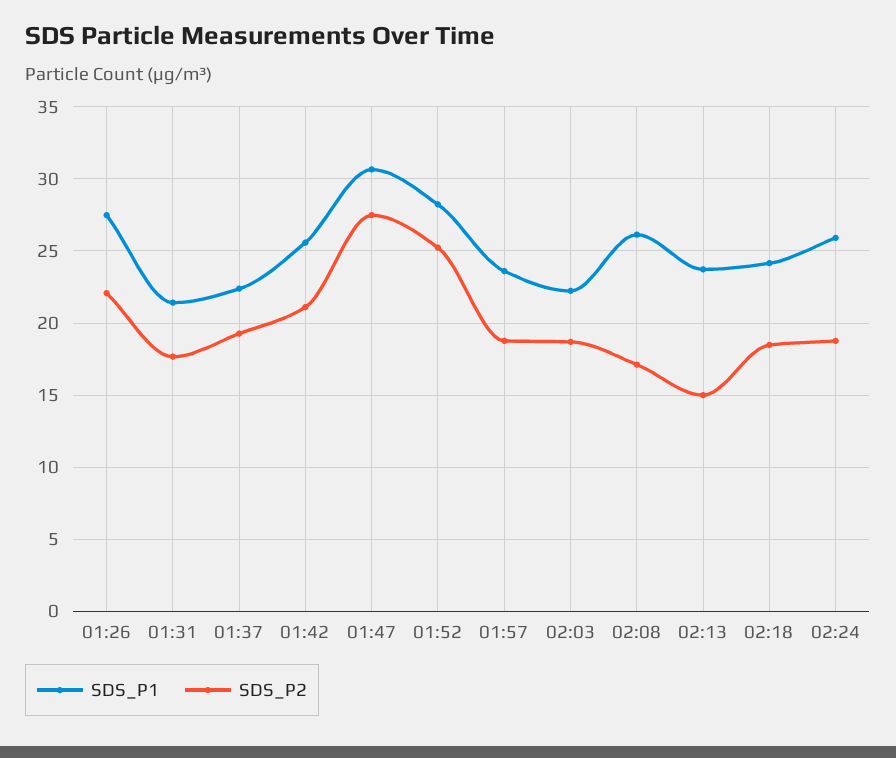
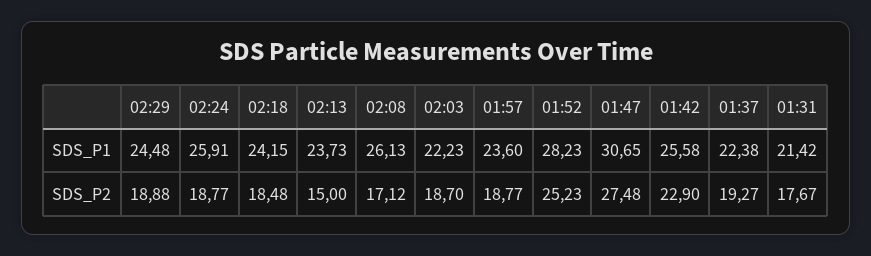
SDS_P1, 01:26: 27.5 -> none
SDS_P2, 01:26: 22 -> none
SDS_P2, 01:42: 21 -> 22.9
SDS_P1, 02:29: none -> 24.48
SDS_P2, 02:29: none -> 18.88

